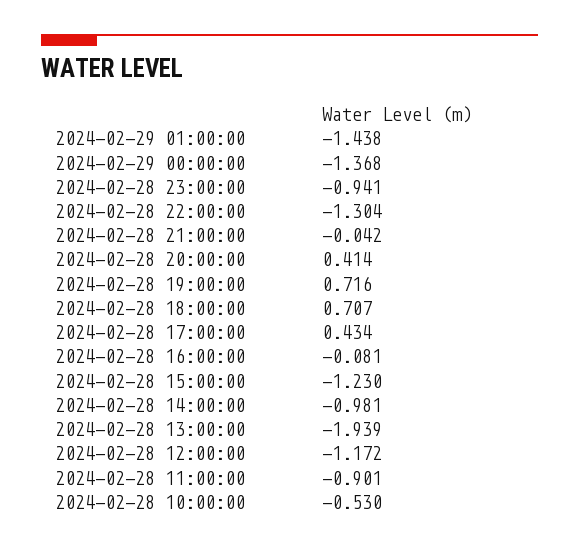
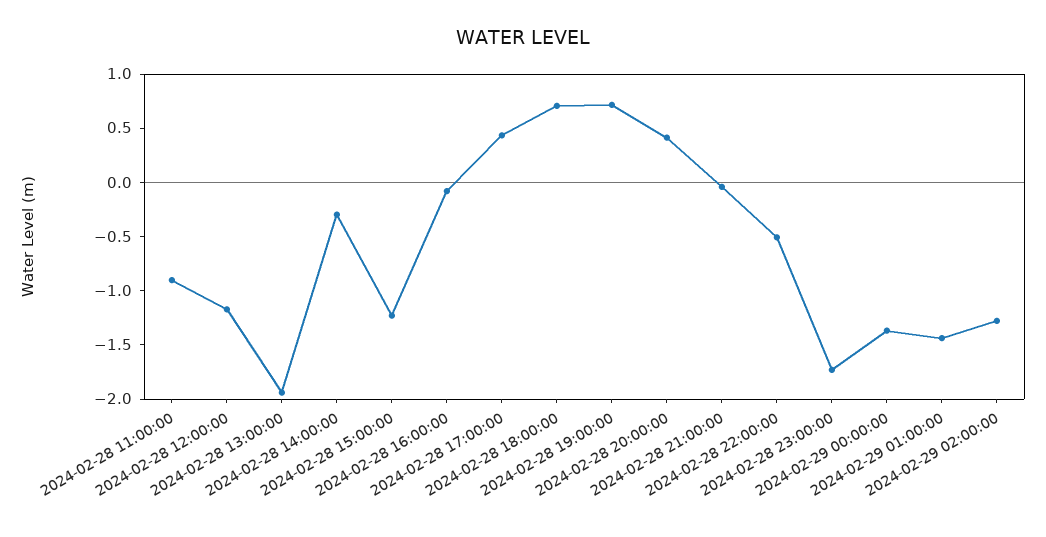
2024-02-28 23:00:00: -0.941 -> -1.7
2024-02-28 22:00:00: -1.304 -> -0.5
2024-02-28 14:00:00: -0.981 -> -0.3
2024-02-28 10:00:00: -0.53 -> none
2024-02-29 02:00:00: none -> -1.3

